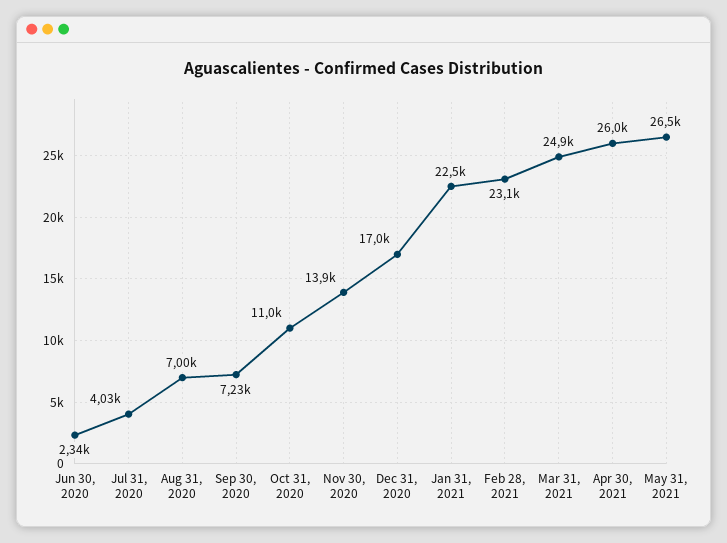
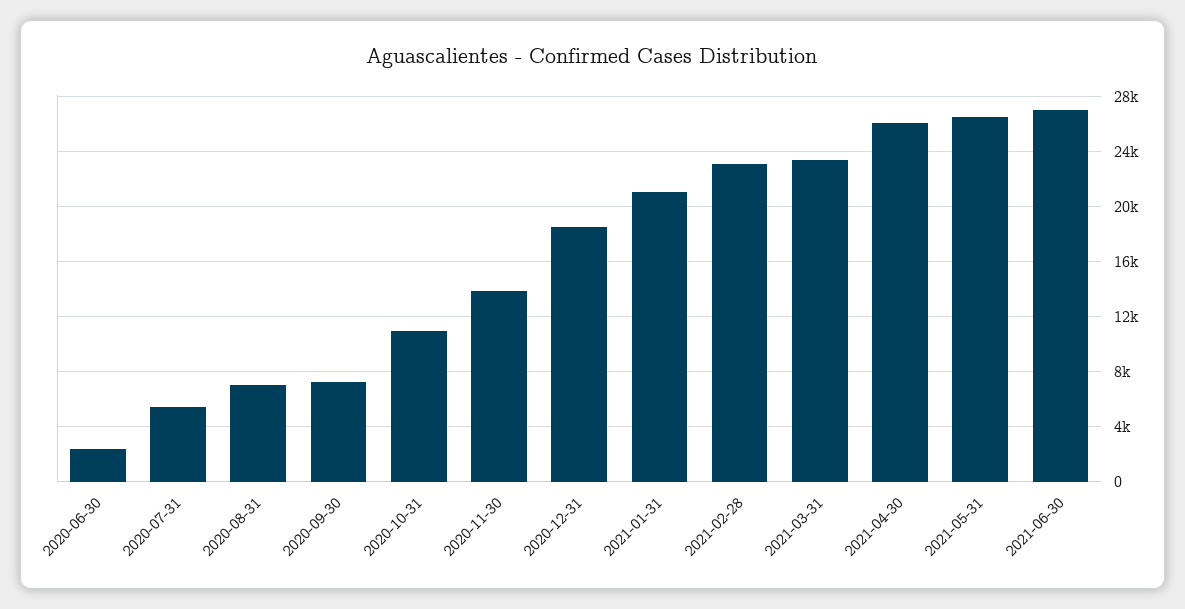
Jul 31, 2020: 4030 -> 5500
Dec 31, 2020: 17000 -> 18500
Jan 31, 2021: 22500 -> 21000
Mar 31, 2021: 24900 -> 23500
2021-06-30: none -> 27000

